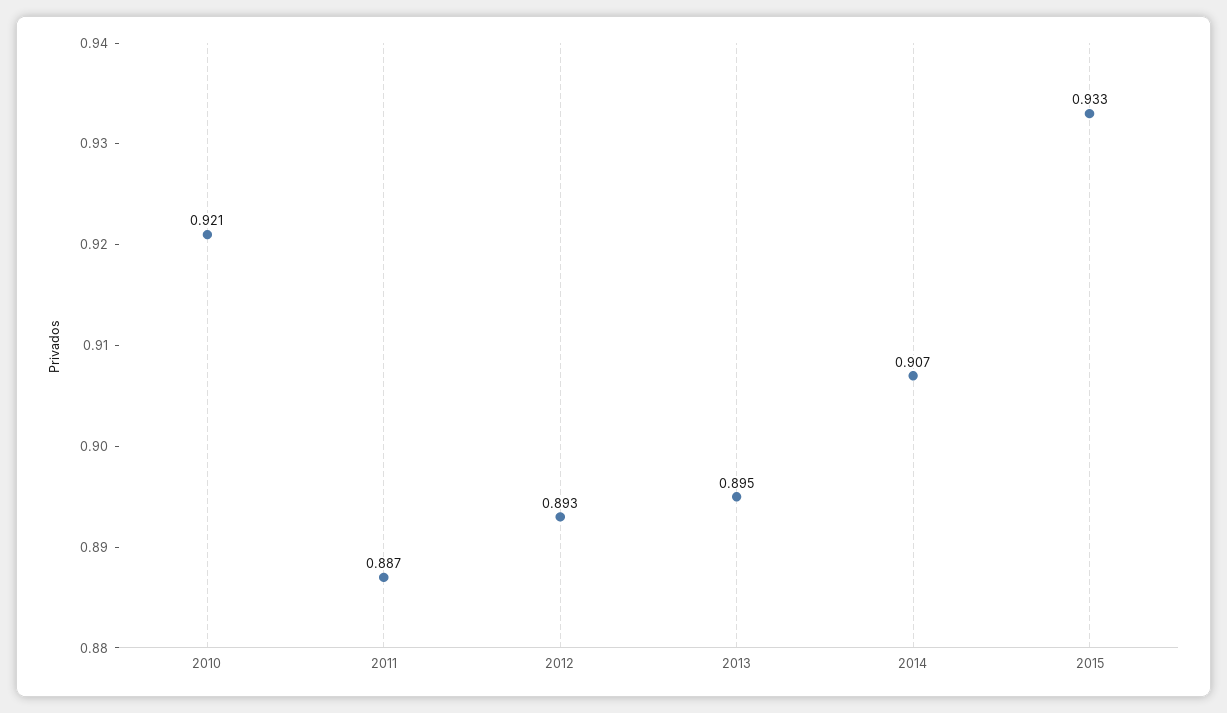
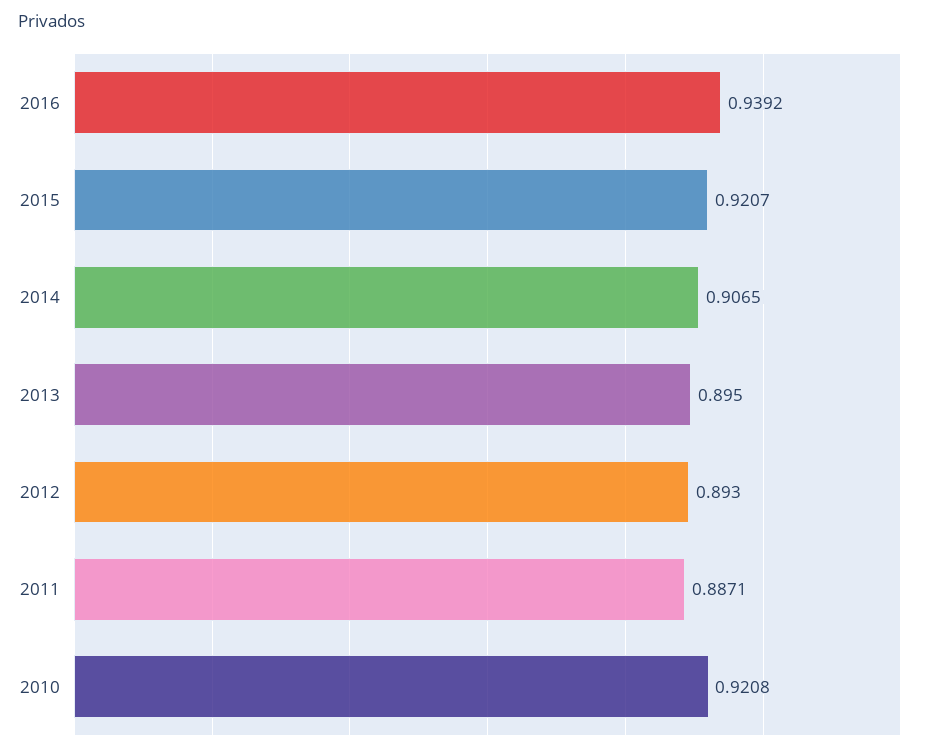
2015: 0.933 -> 0.9207
2016: none -> 0.9392

